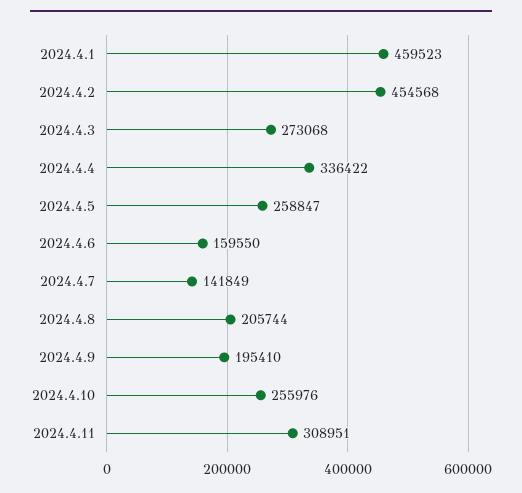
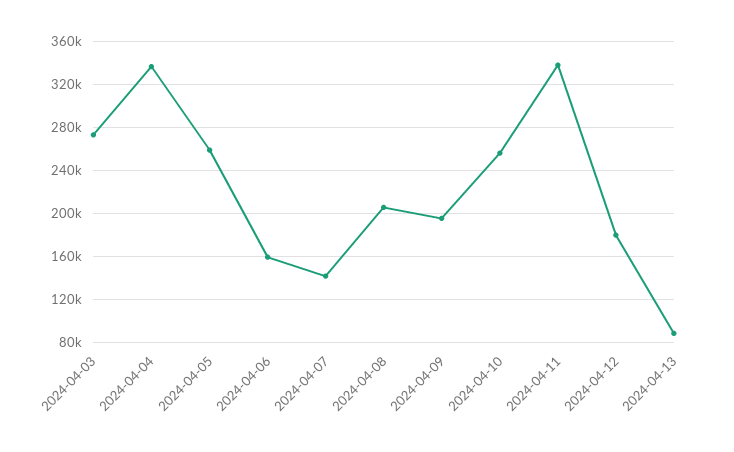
2024.4.1: 459523 -> none
2024.4.2: 454568 -> none
2024.4.11: 308951 -> 340000
2024-04-12: none -> 180000
2024-04-13: none -> 90000

